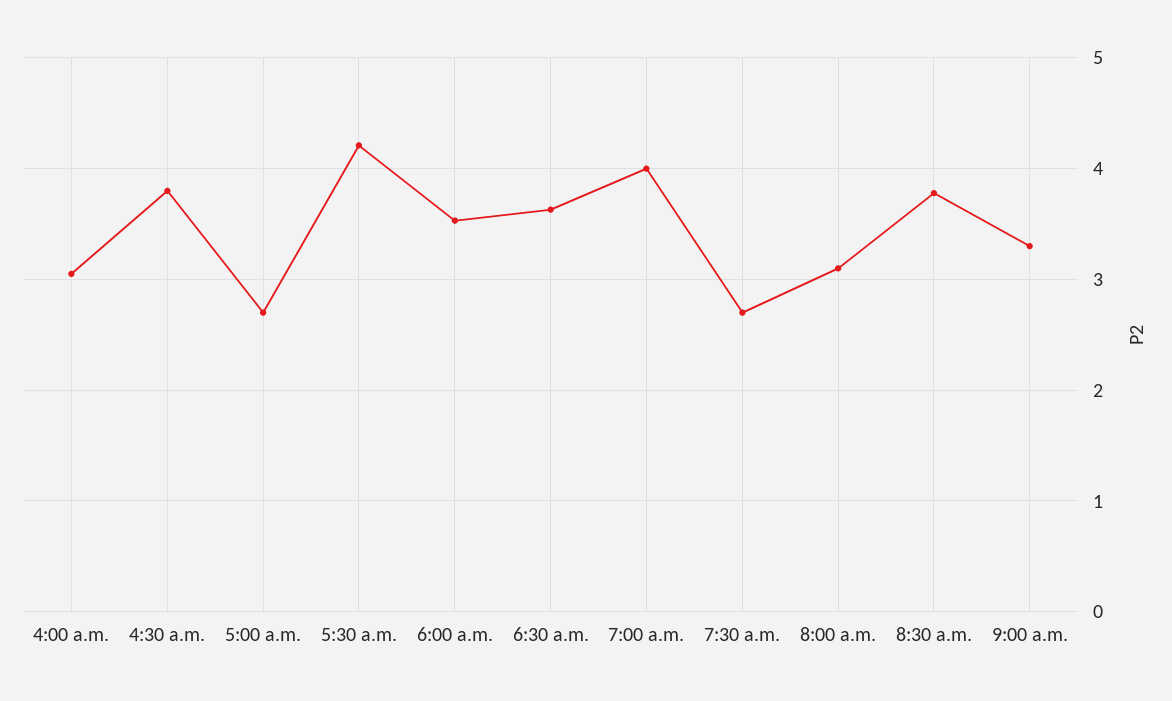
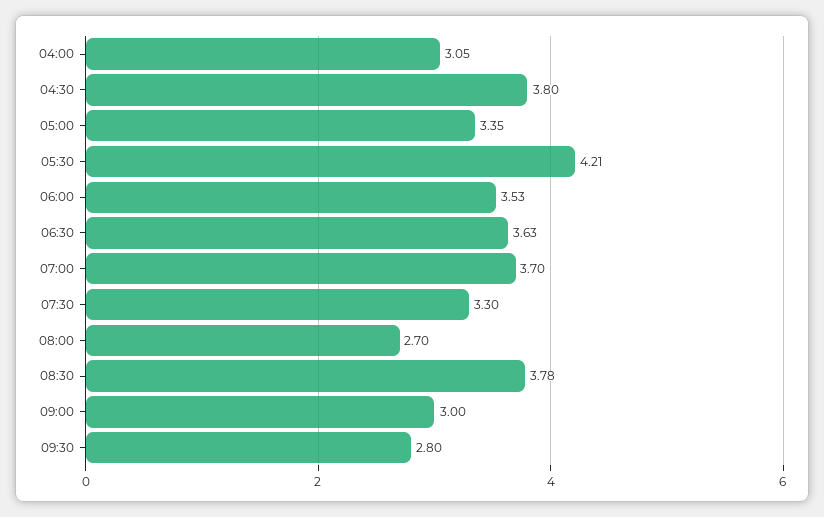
5:00 a.m.: 2.7 -> 3.35
7:00 a.m.: 4 -> 3.7
7:30 a.m.: 2.7 -> 3.3
8:00 a.m.: 3.1 -> 2.7
9:00 a.m.: 3.3 -> 3
09:30: none -> 2.8

